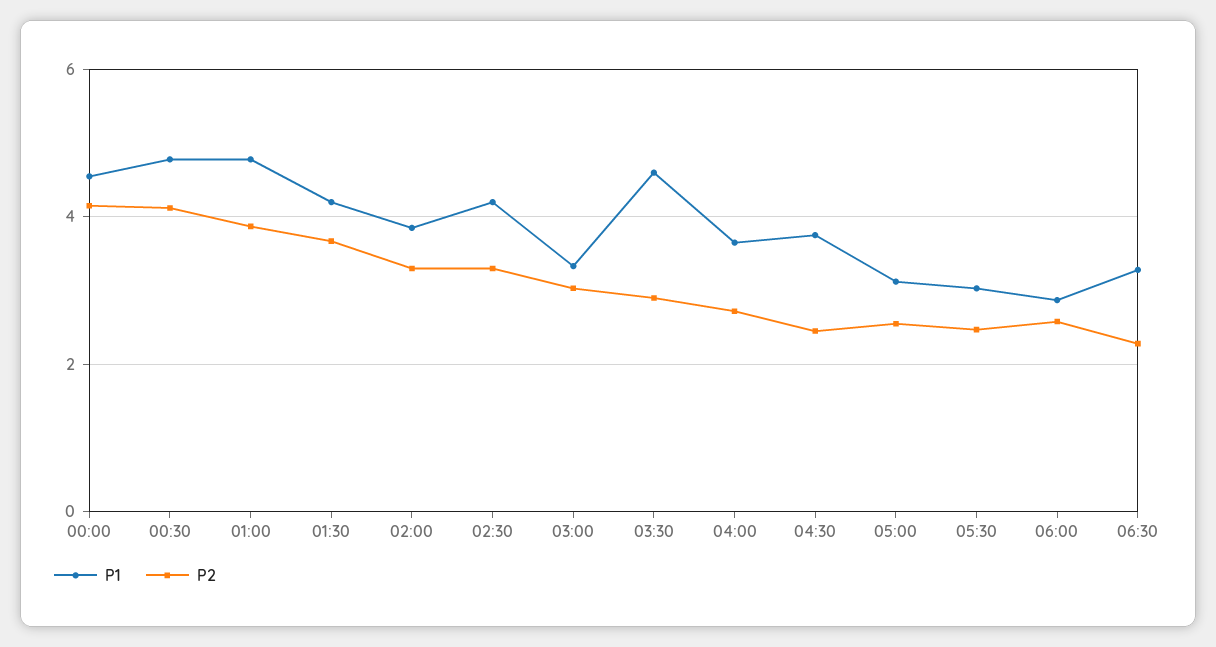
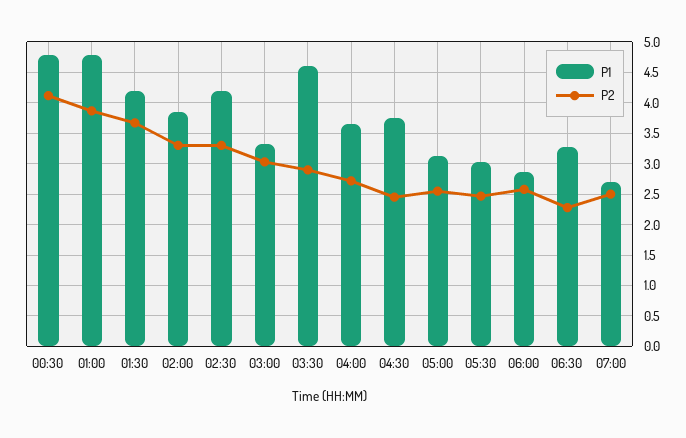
P1, 00:00: 4.6 -> none
P2, 00:00: 4.2 -> none
P1, 07:00: none -> 2.7
P2, 07:00: none -> 2.5

